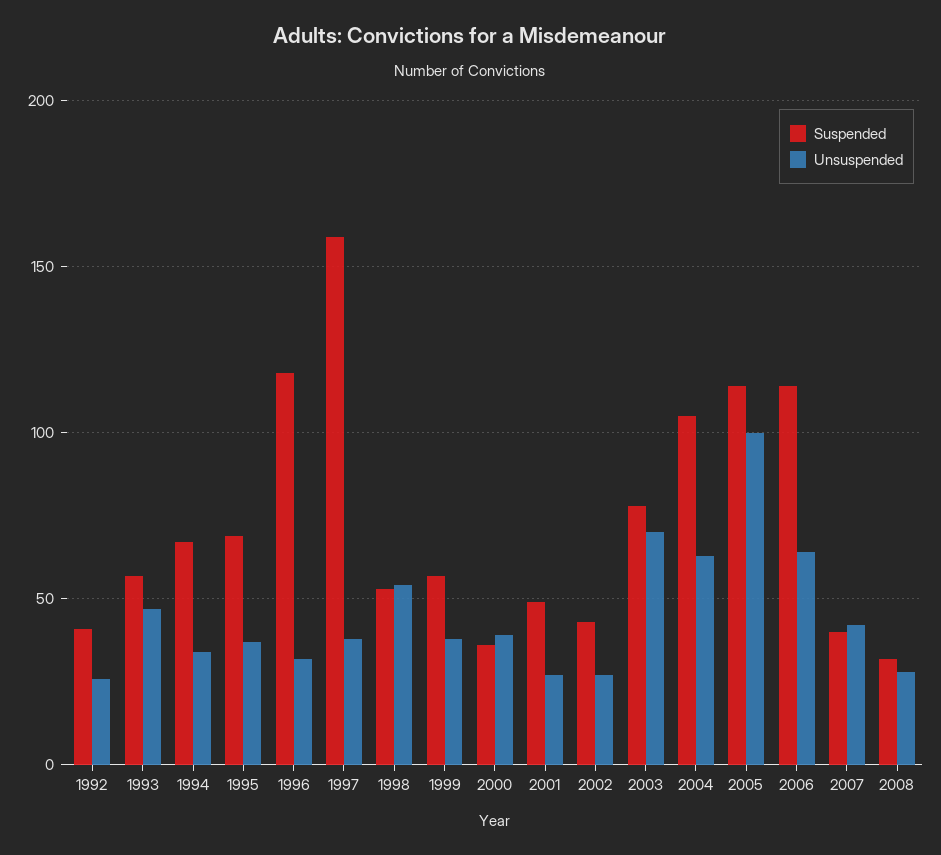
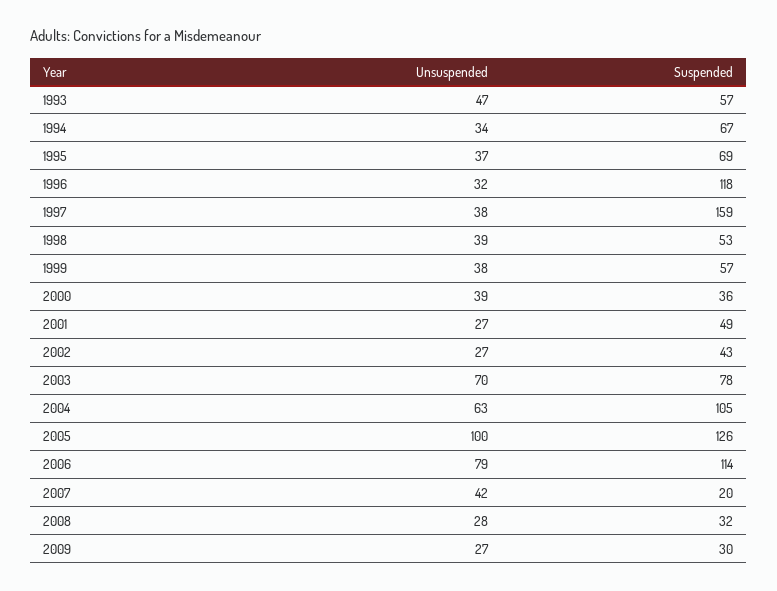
Suspended, 1992: 40 -> none
Unsuspended, 1992: 25 -> none
Unsuspended, 1998: 55 -> 39
Suspended, 2005: 115 -> 126
Unsuspended, 2006: 65 -> 79
Suspended, 2007: 40 -> 20
Unsuspended, 2009: none -> 27
Suspended, 2009: none -> 30

